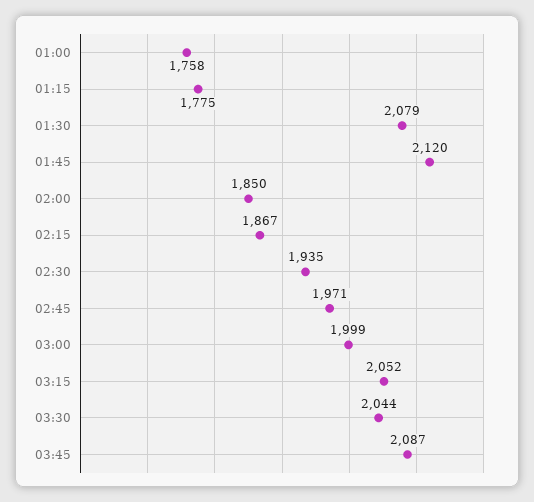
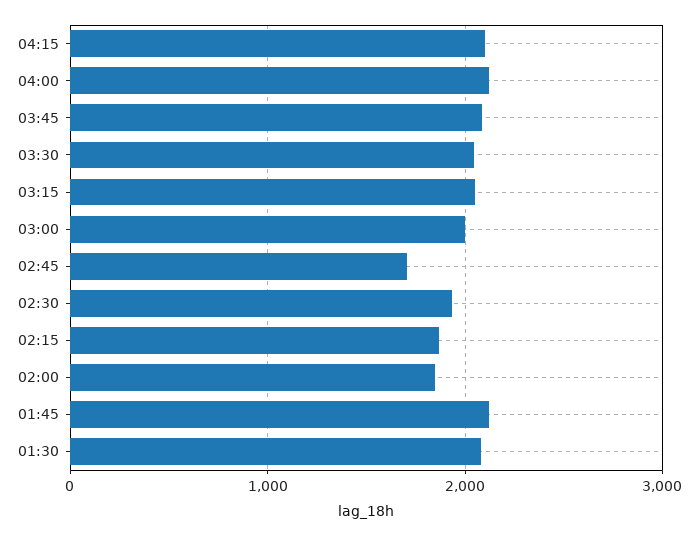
01:00: 1758 -> none
01:15: 1775 -> none
02:45: 1971 -> 1700
04:15: none -> 2100
04:00: none -> 2100

